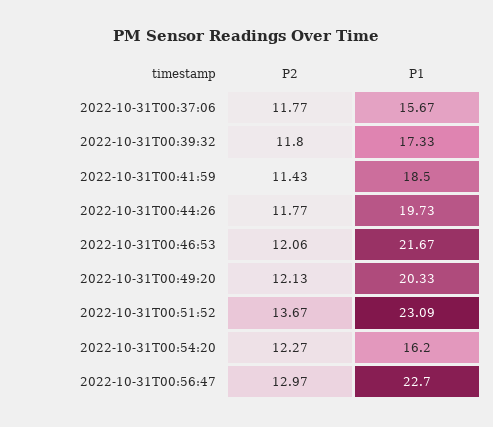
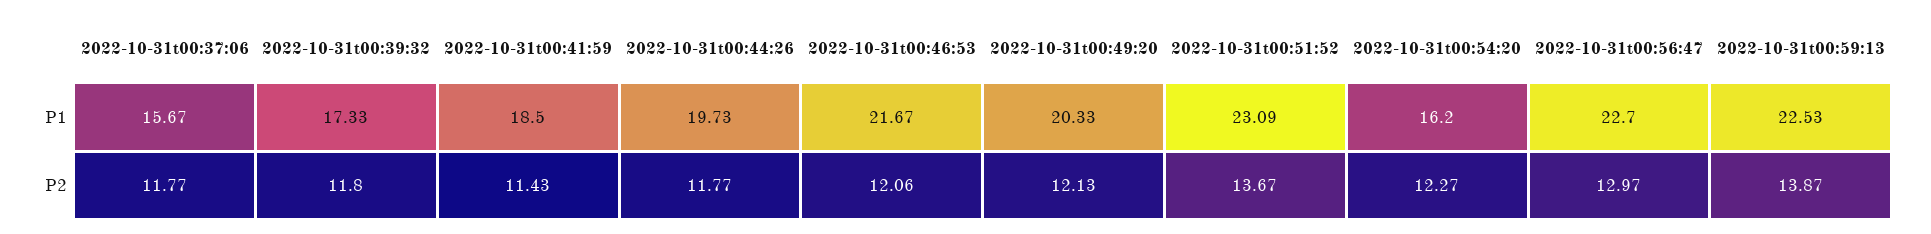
P1, 2022-10-31t00:59:13: none -> 22.53
P2, 2022-10-31t00:59:13: none -> 13.87

